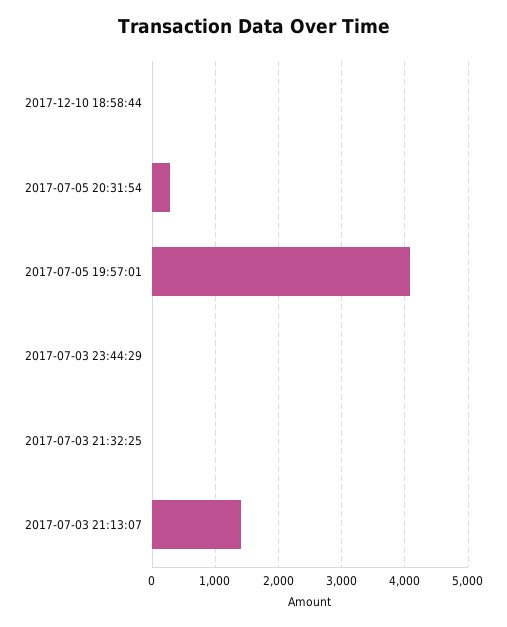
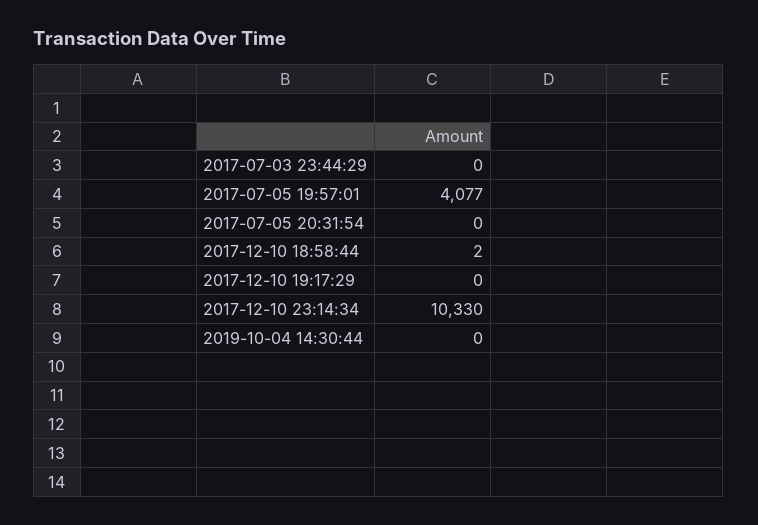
2017-07-05 20:31:54: 300 -> 0
2017-07-03 21:32:25: 0 -> none
2017-07-03 21:13:07: 1400 -> none
2017-12-10 19:17:29: none -> 0
2017-12-10 23:14:34: none -> 10330
2019-10-04 14:30:44: none -> 0

